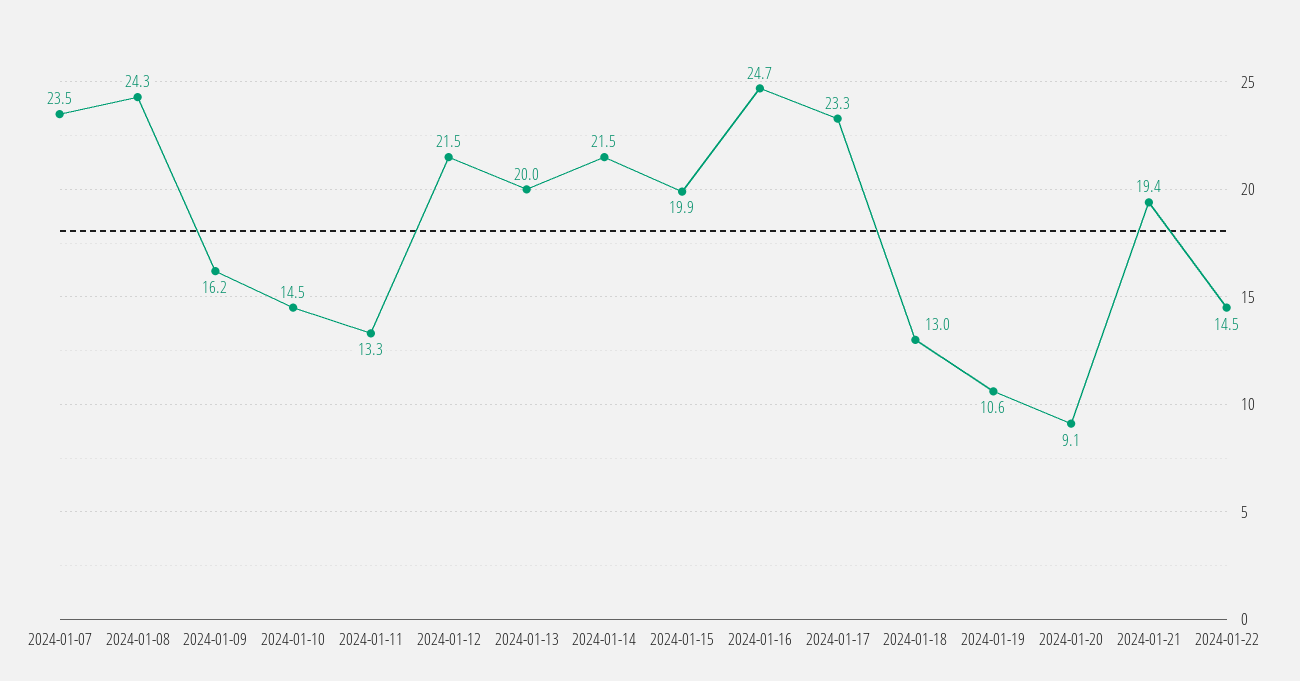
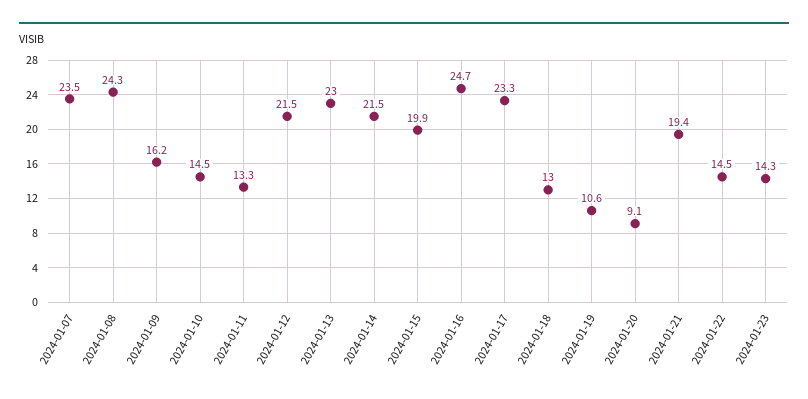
2024-01-13: 20 -> 23
2024-01-23: none -> 14.3

